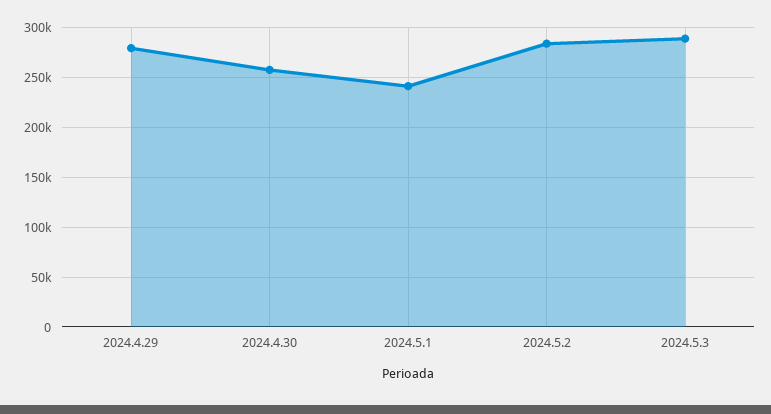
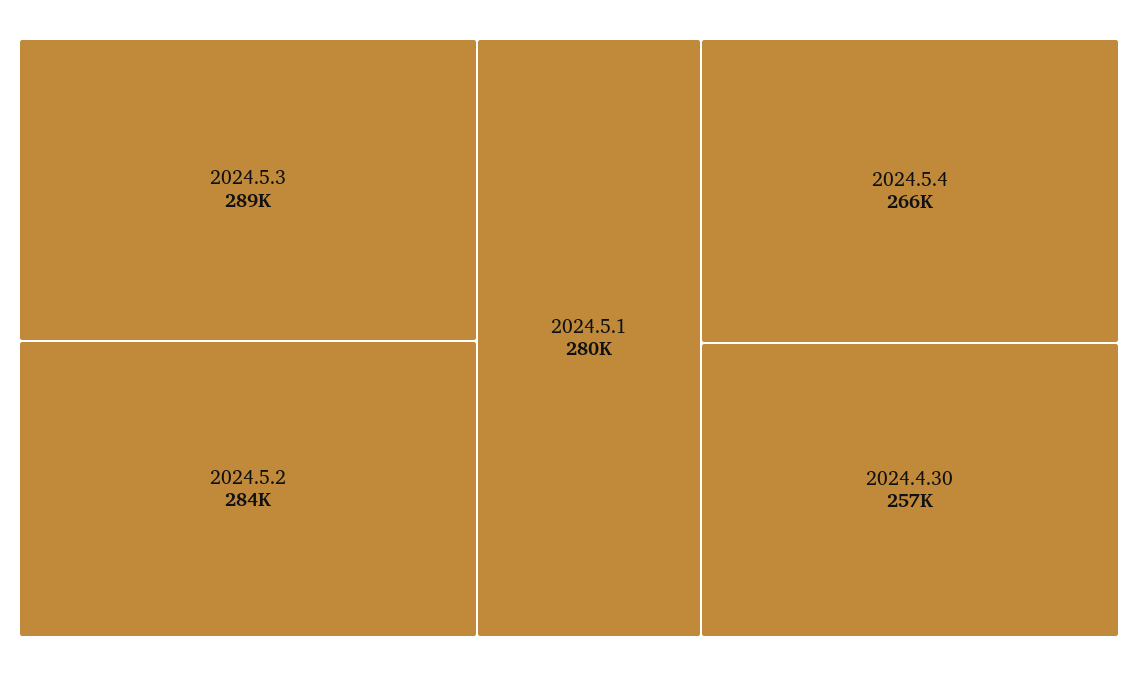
2024.4.29: 280000 -> none
2024.5.1: 240000 -> 280000
2024.5.4: none -> 266000

